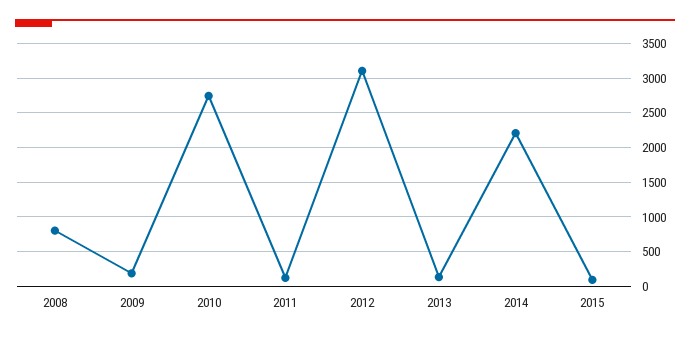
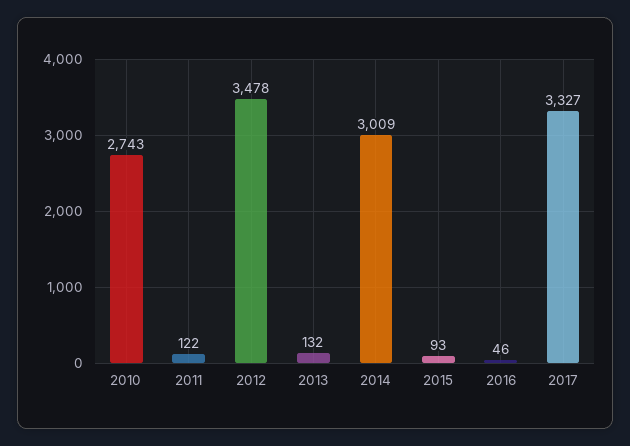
2008: 800 -> none
2009: 200 -> none
2012: 3100 -> 3478
2014: 2200 -> 3009
2016: none -> 46
2017: none -> 3327

